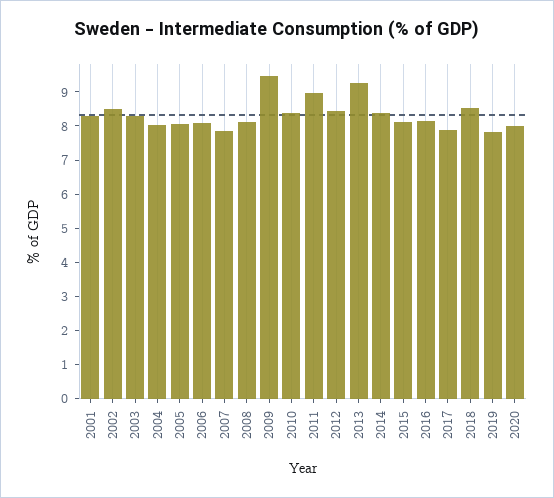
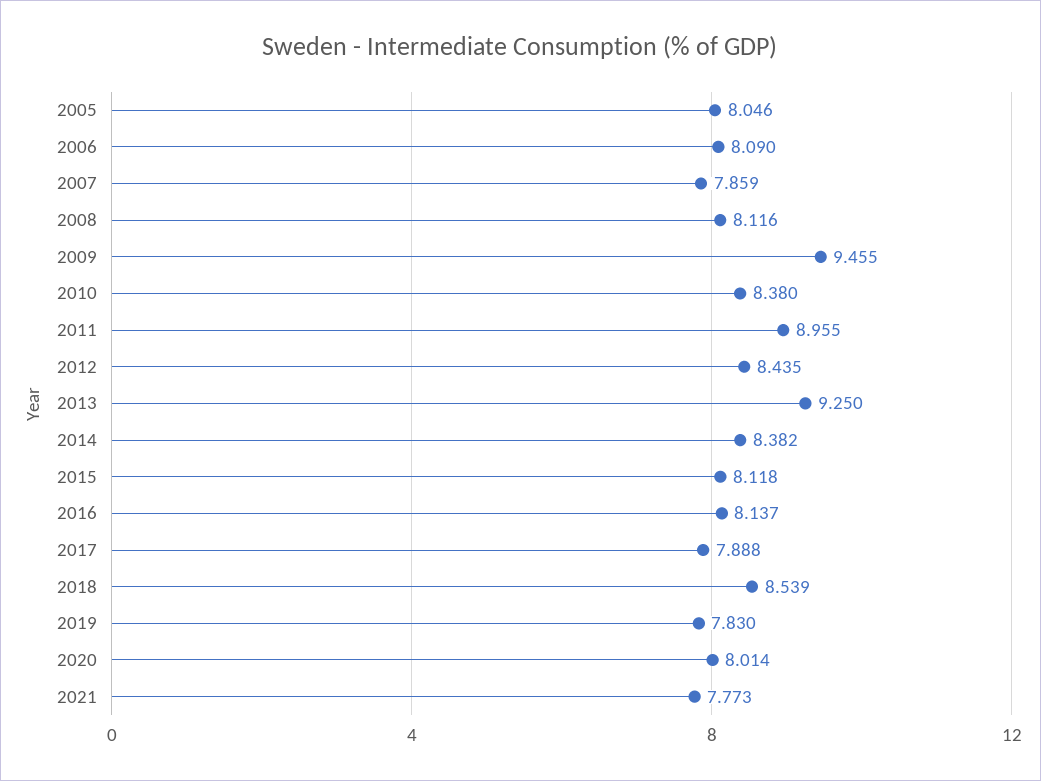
2001: 8.25 -> none
2002: 8.5 -> none
2003: 8.25 -> none
2004: 8 -> none
2021: none -> 7.773

